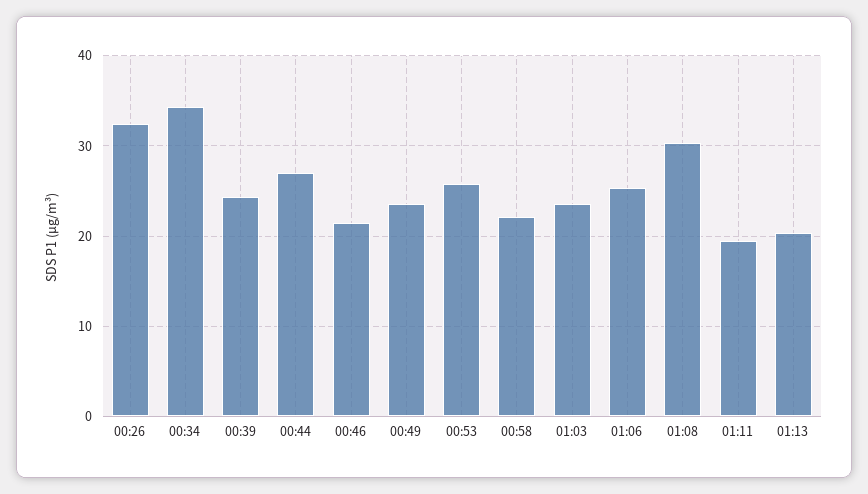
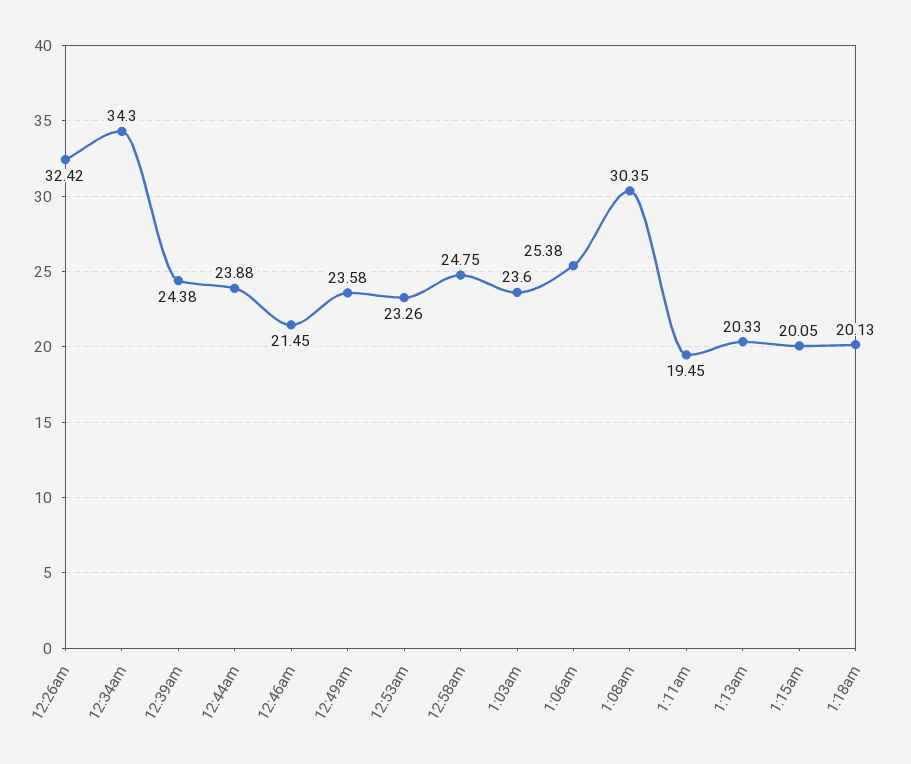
00:44: 27 -> 23.88
00:53: 26 -> 23.26
00:58: 22 -> 24.75
1:15am: none -> 20.05
1:18am: none -> 20.13

